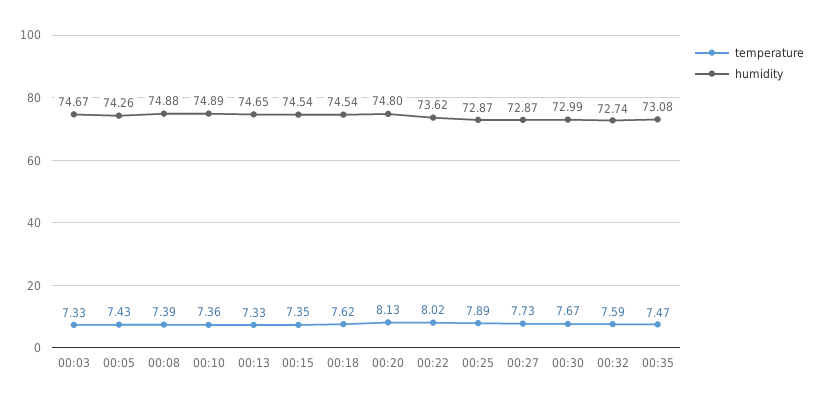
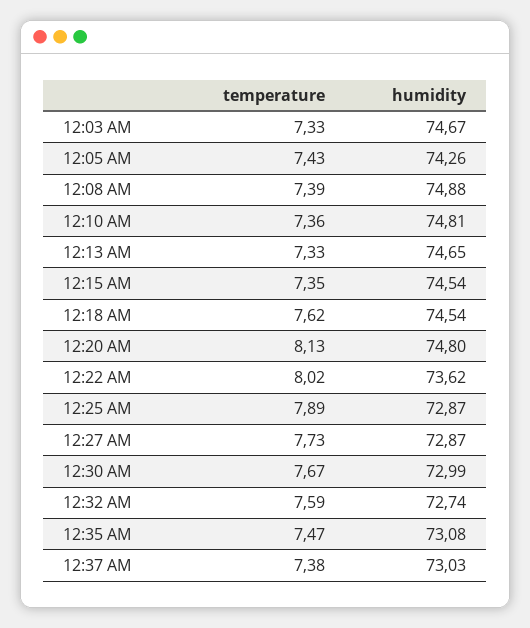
humidity, 00:10: 74.89 -> 74.81
temperature, 12:37 AM: none -> 7.38
humidity, 12:37 AM: none -> 73.03

